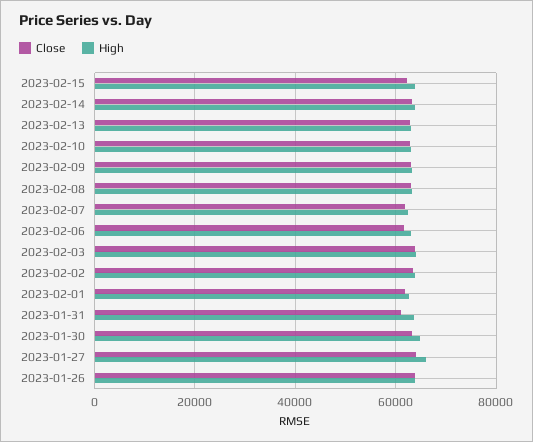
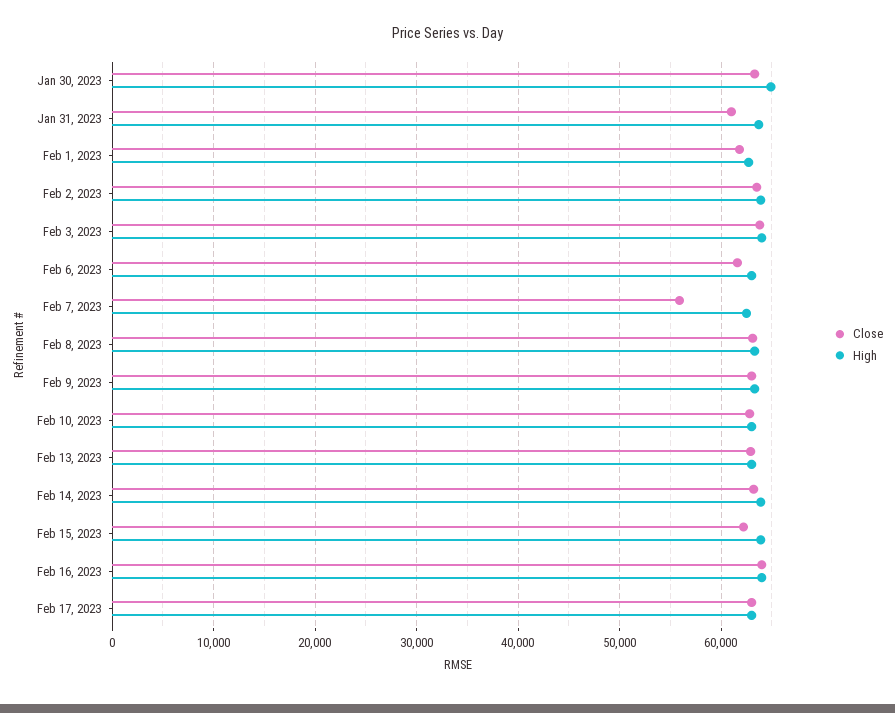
Close, 2023-02-07: 62000 -> 56000
Close, 2023-01-27: 64000 -> none
High, 2023-01-27: 66000 -> none
Close, 2023-01-26: 64000 -> none
High, 2023-01-26: 64000 -> none
Close, Feb 16, 2023: none -> 64000
High, Feb 16, 2023: none -> 64000
Close, Feb 17, 2023: none -> 63000
High, Feb 17, 2023: none -> 63000

